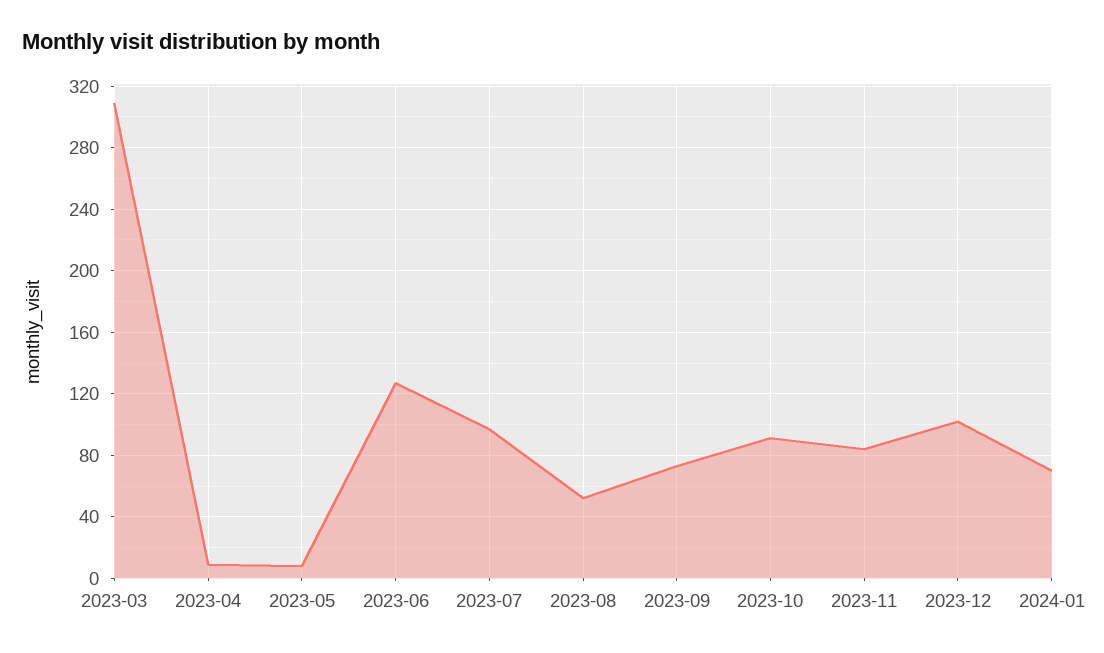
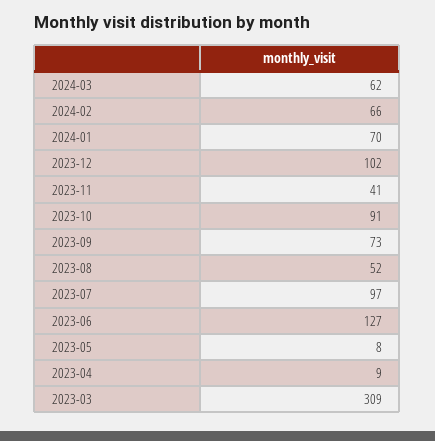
2023-11: 85 -> 41
2024-03: none -> 62
2024-02: none -> 66

